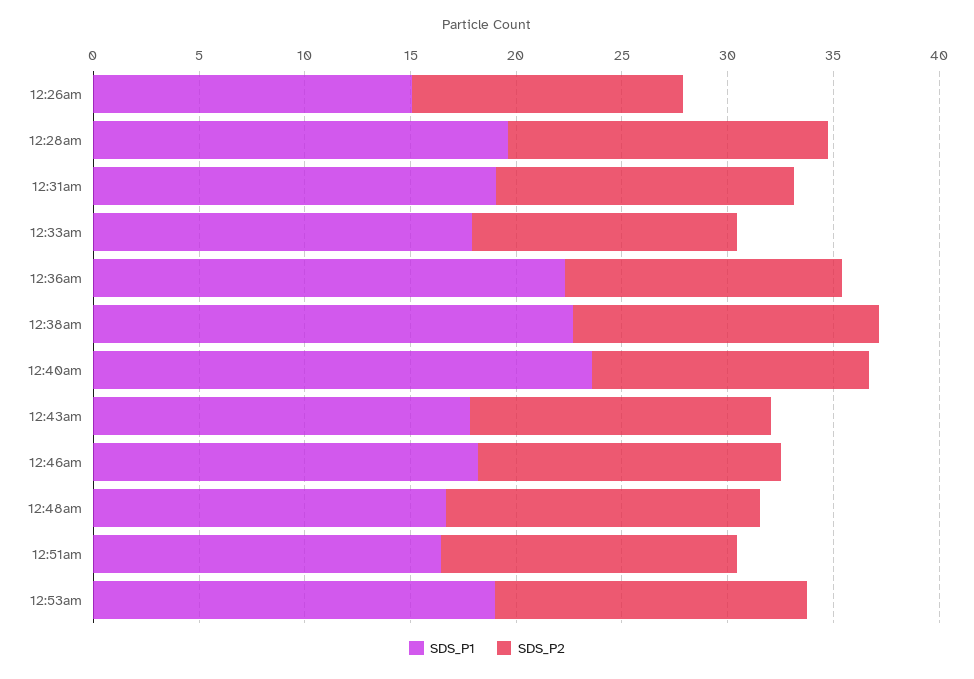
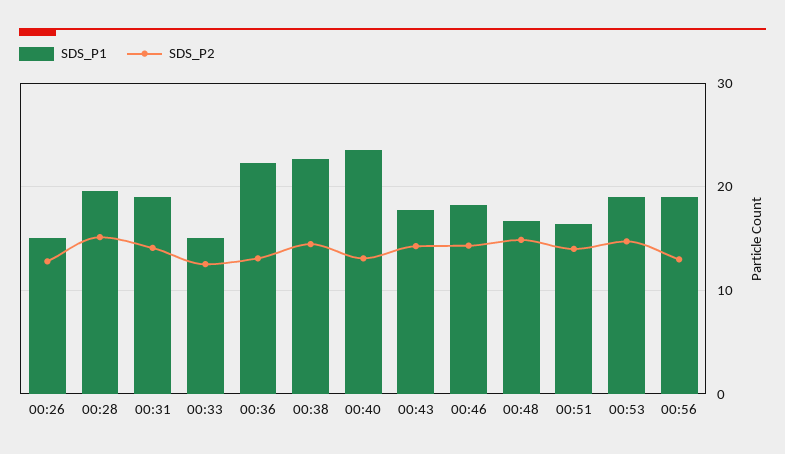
SDS_P1, 12:33am: 18 -> 15
SDS_P1, 00:56: none -> 19
SDS_P2, 00:56: none -> 13

